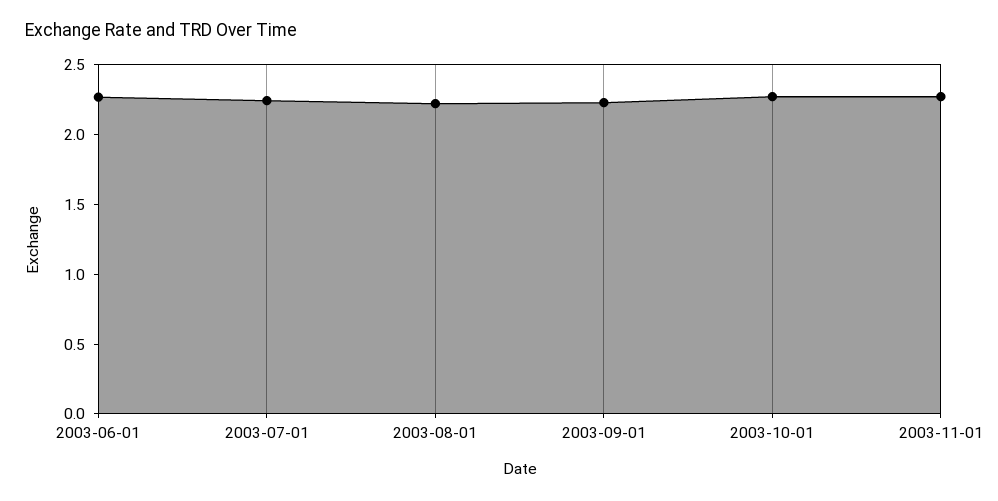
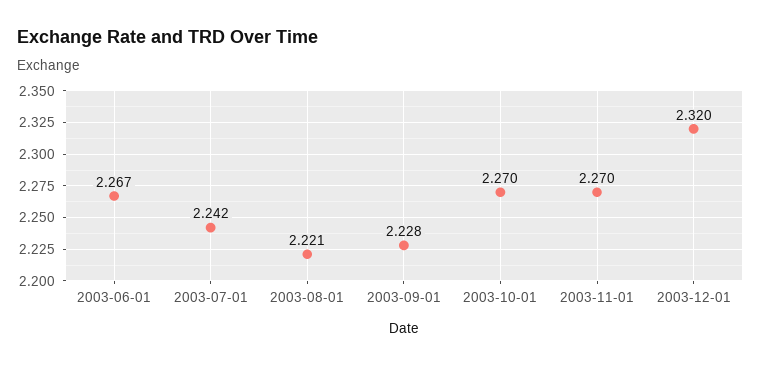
2003-12-01: none -> 2.32

